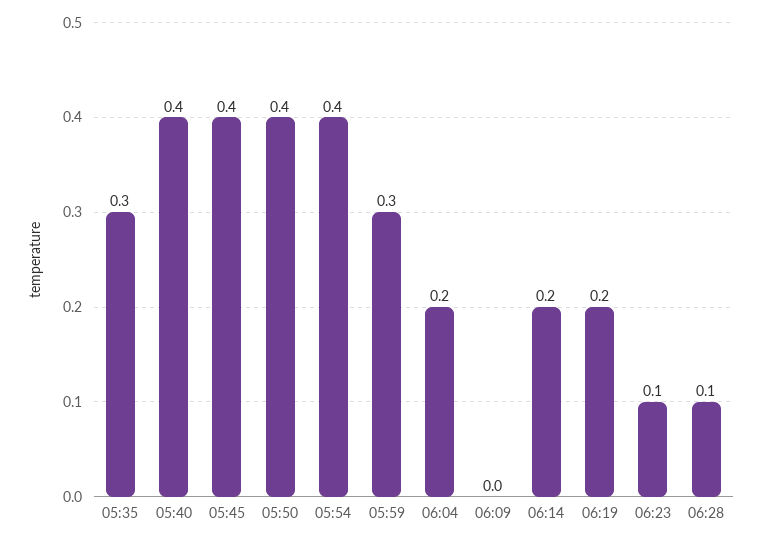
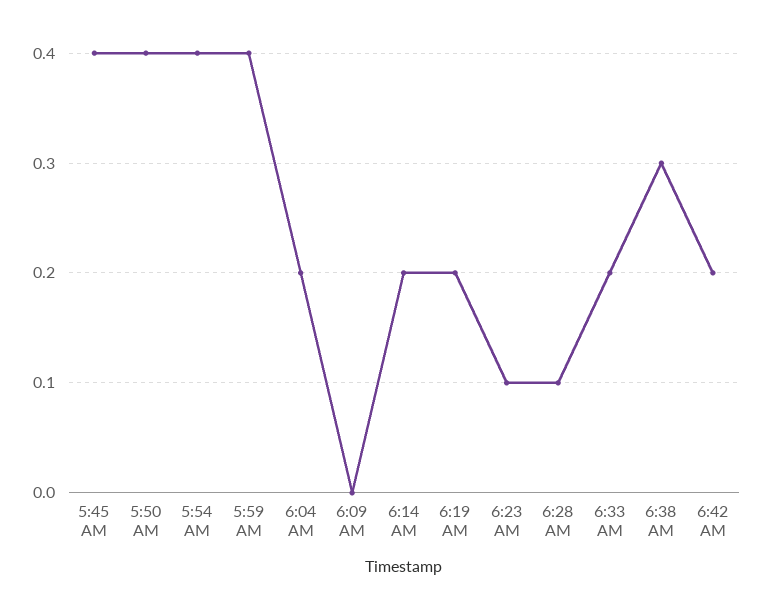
05:35: 0.3 -> none
05:40: 0.4 -> none
05:59: 0.3 -> 0.4
6:33 AM: none -> 0.2
6:38 AM: none -> 0.3
6:42 AM: none -> 0.2

